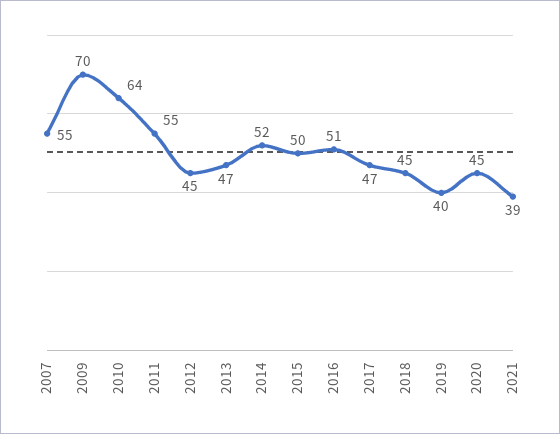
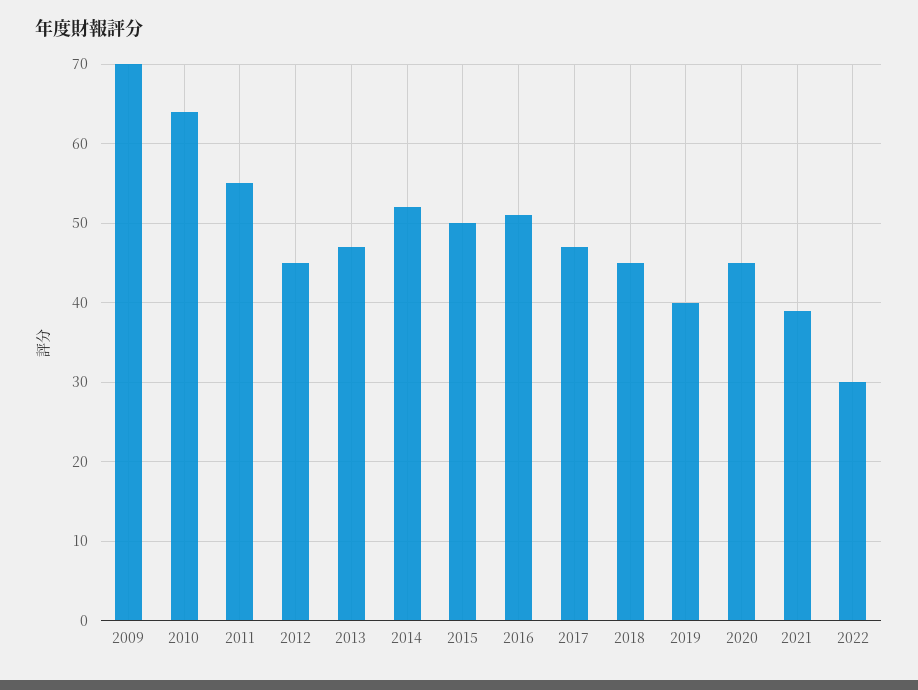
2007: 55 -> none
2022: none -> 30

